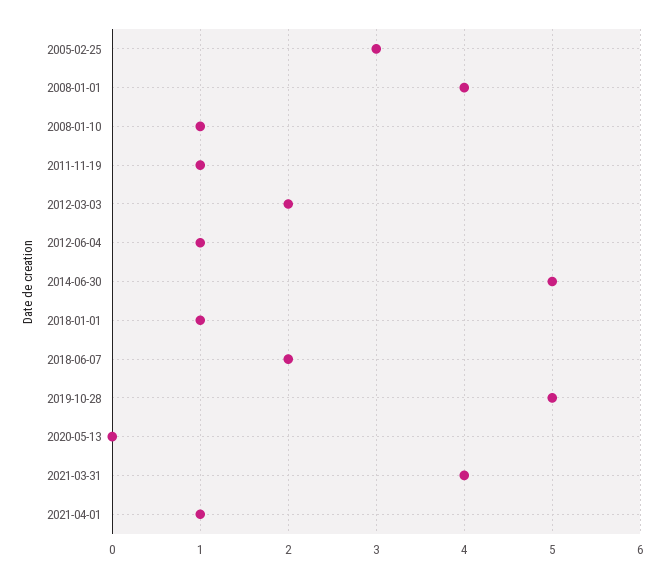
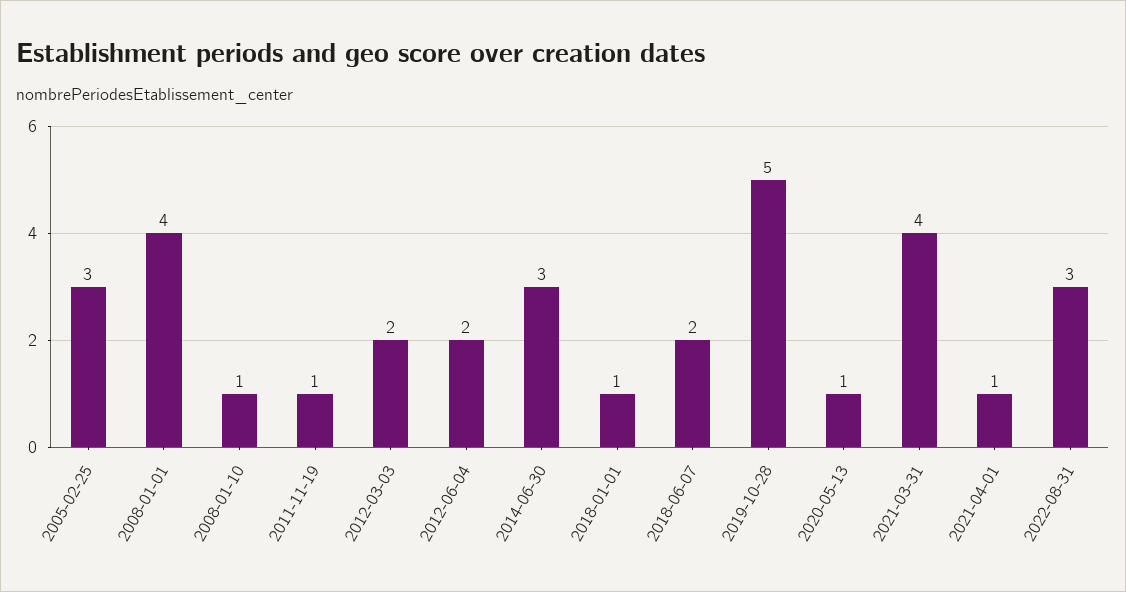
2012-06-04: 1 -> 2
2014-06-30: 5 -> 3
2020-05-13: 0 -> 1
2022-08-31: none -> 3

